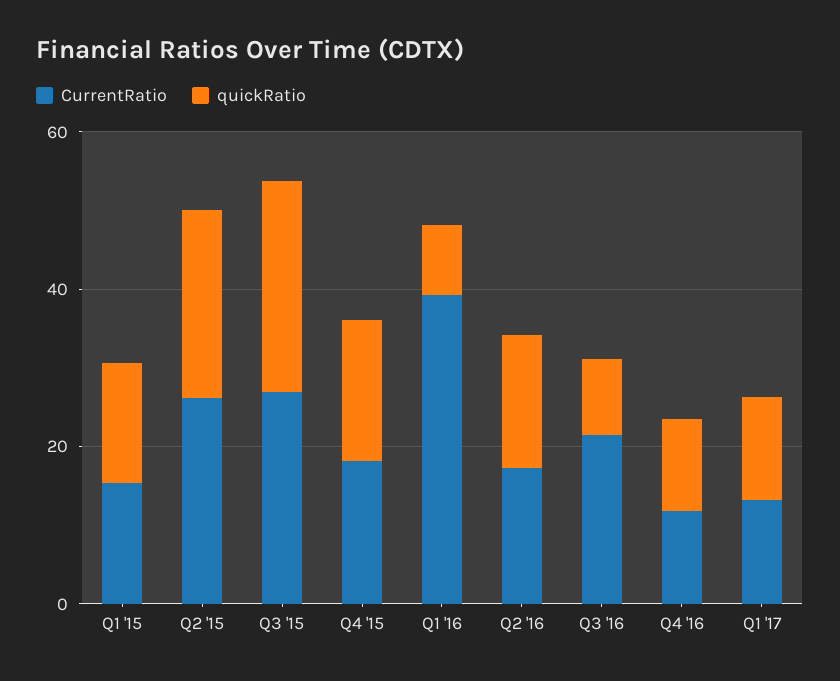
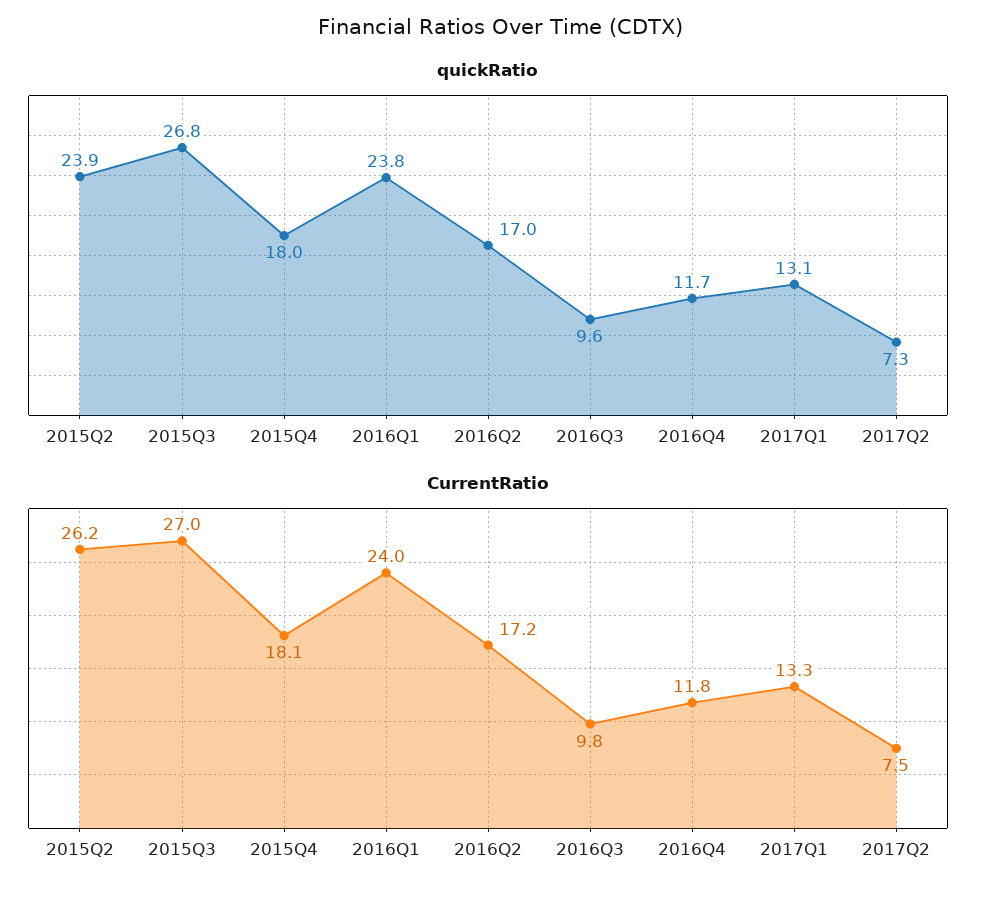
CurrentRatio, Q1 '15: 15 -> none
quickRatio, Q1 '15: 15 -> none
CurrentRatio, Q1 '16: 40 -> 24
quickRatio, Q1 '16: 10 -> 23.8
CurrentRatio, Q3 '16: 20 -> 9.8
quickRatio, 2017Q2: none -> 7.3
CurrentRatio, 2017Q2: none -> 7.5

